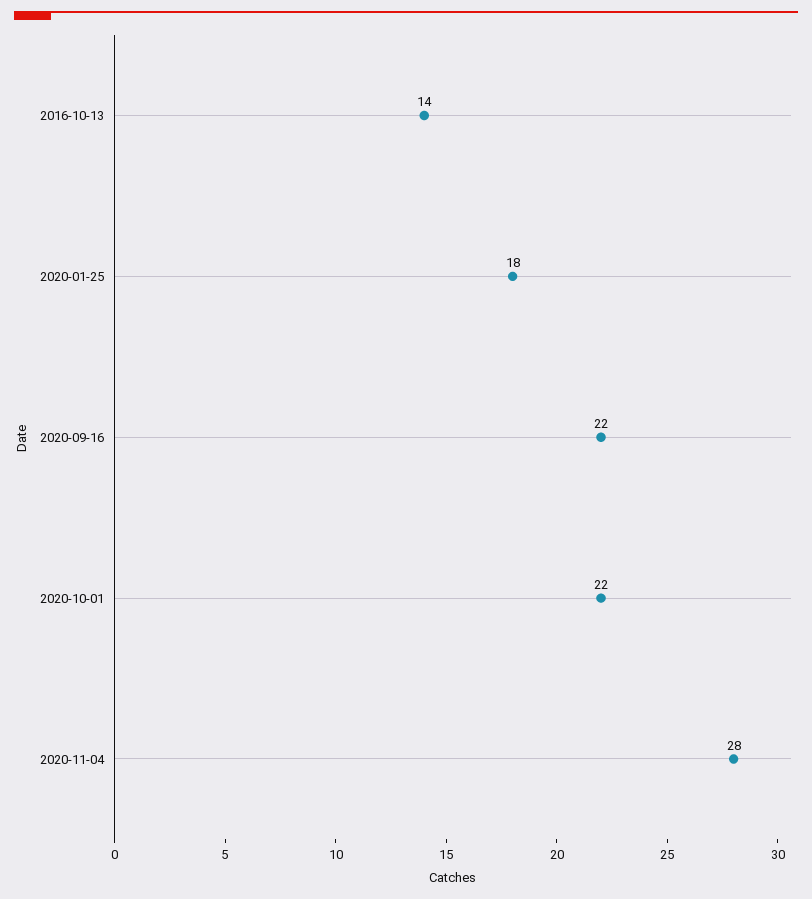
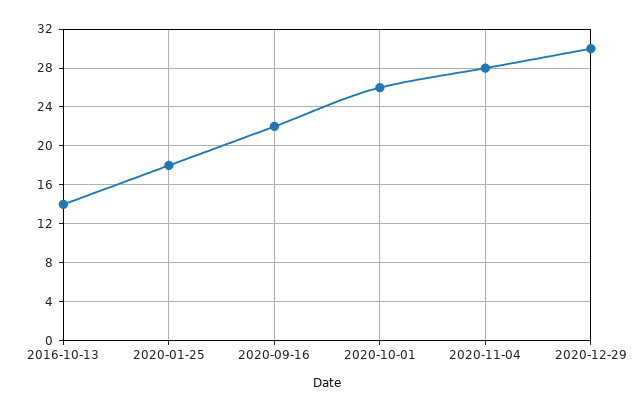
2020-10-01: 22 -> 26
2020-12-29: none -> 30

